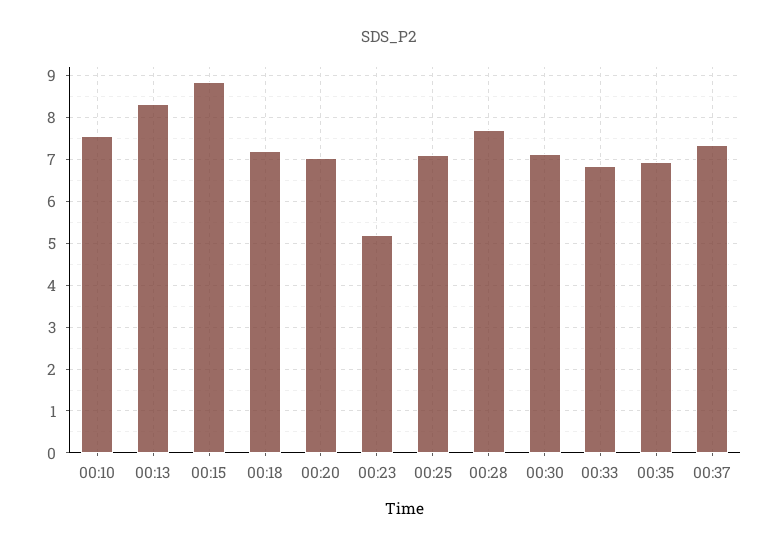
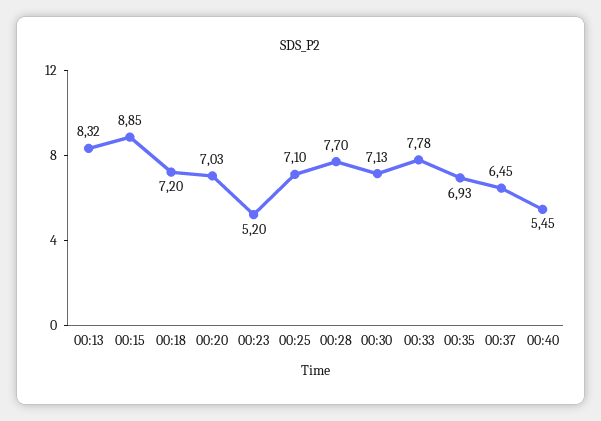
00:10: 7.6 -> none
00:33: 6.8 -> 7.78
00:37: 7.4 -> 6.45
00:40: none -> 5.45

